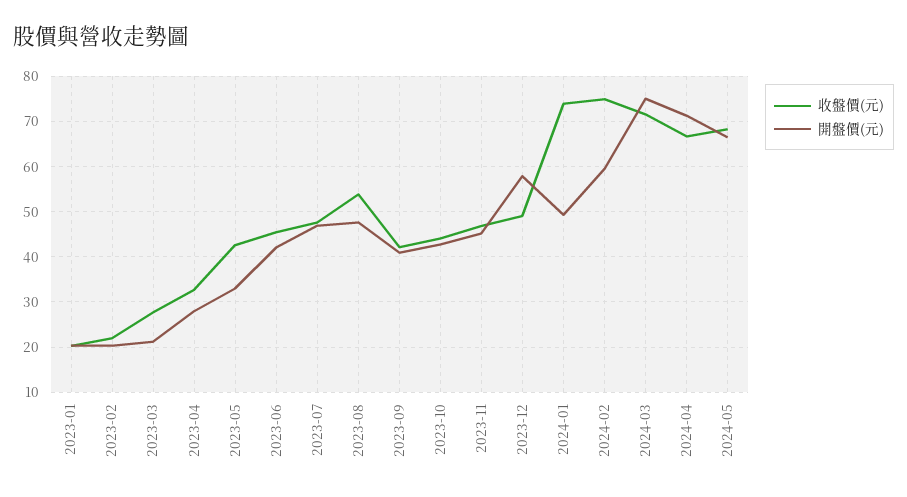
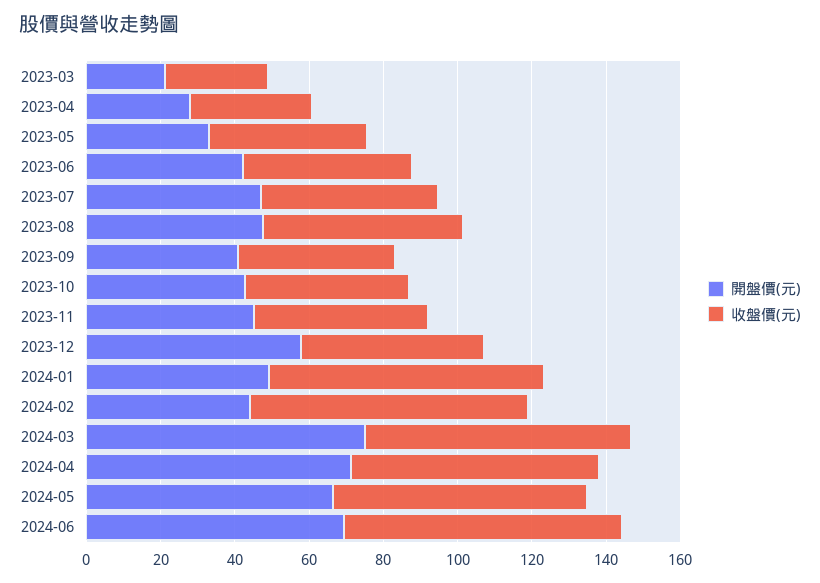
收盤價(元), 2023-01: 20 -> none
開盤價(元), 2023-01: 20 -> none
收盤價(元), 2023-02: 22 -> none
開盤價(元), 2023-02: 20 -> none
開盤價(元), 2024-02: 60 -> 45
開盤價(元), 2024-06: none -> 70
收盤價(元), 2024-06: none -> 75

